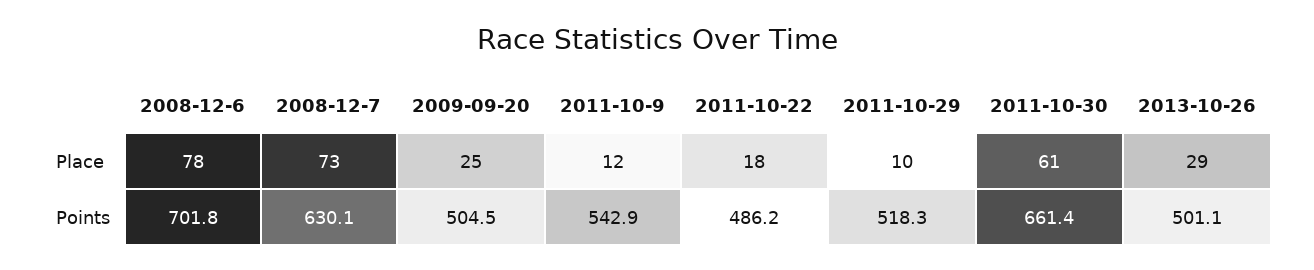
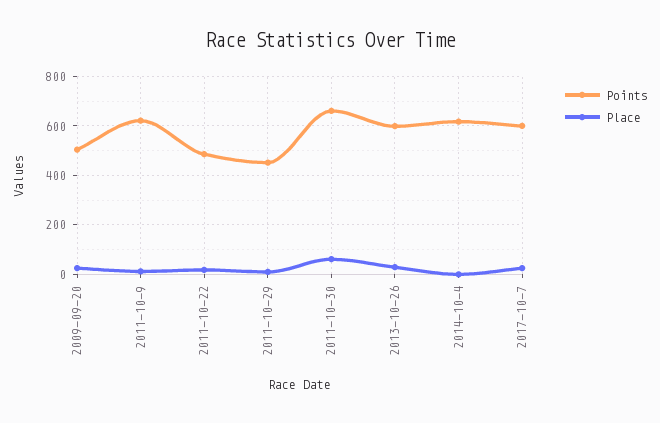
Place, 2008-12-6: 78 -> none
Place, 2008-12-7: 73 -> none
Points, 2008-12-6: 701.8 -> none
Points, 2008-12-7: 630.1 -> none
Points, 2011-10-9: 542.9 -> 625
Points, 2011-10-29: 518.3 -> 450
Points, 2013-10-26: 501.1 -> 600
Points, 2014-10-4: none -> 625
Place, 2014-10-4: none -> 0
Points, 2017-10-7: none -> 600
Place, 2017-10-7: none -> 25

